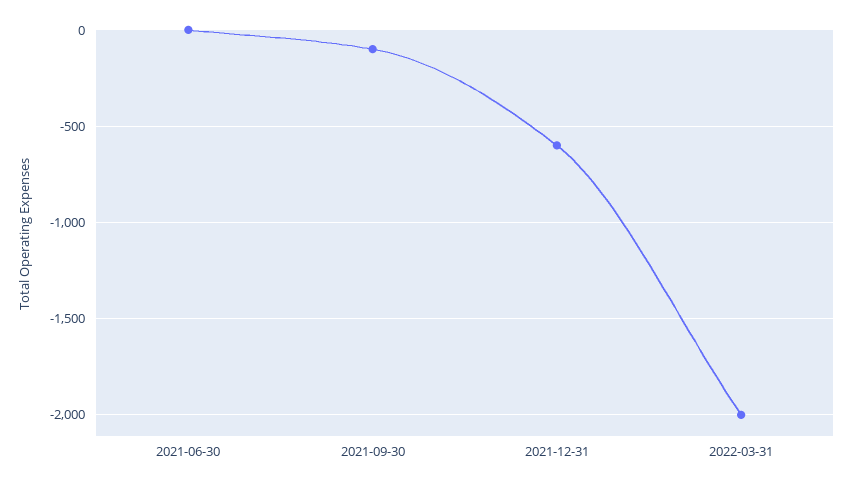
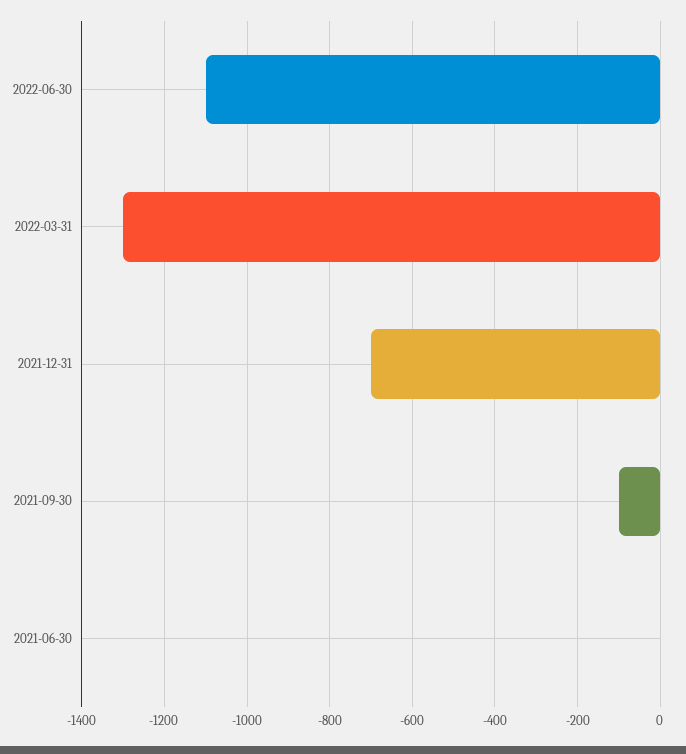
2021-12-31: -600 -> -700
2022-03-31: -2000 -> -1300
2022-06-30: none -> -1100

